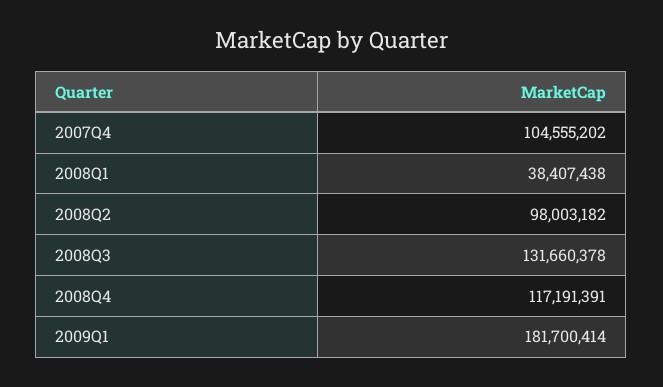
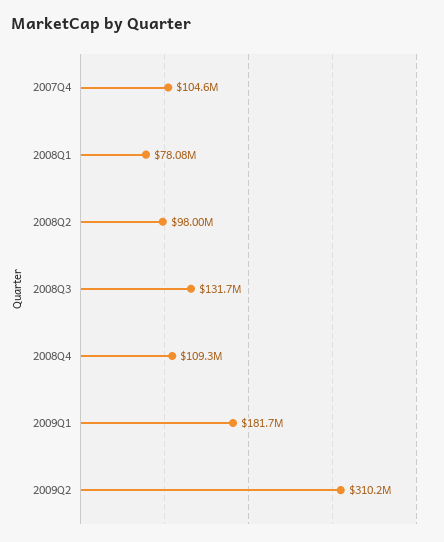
2008Q1: 38407438 -> 78080000
2008Q4: 117191391 -> 109300000
2009Q2: none -> 310200000

